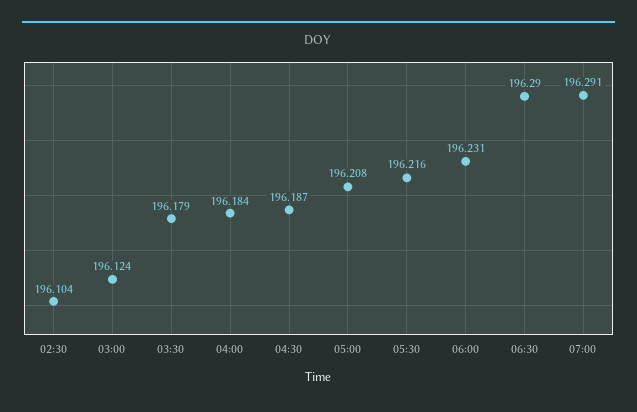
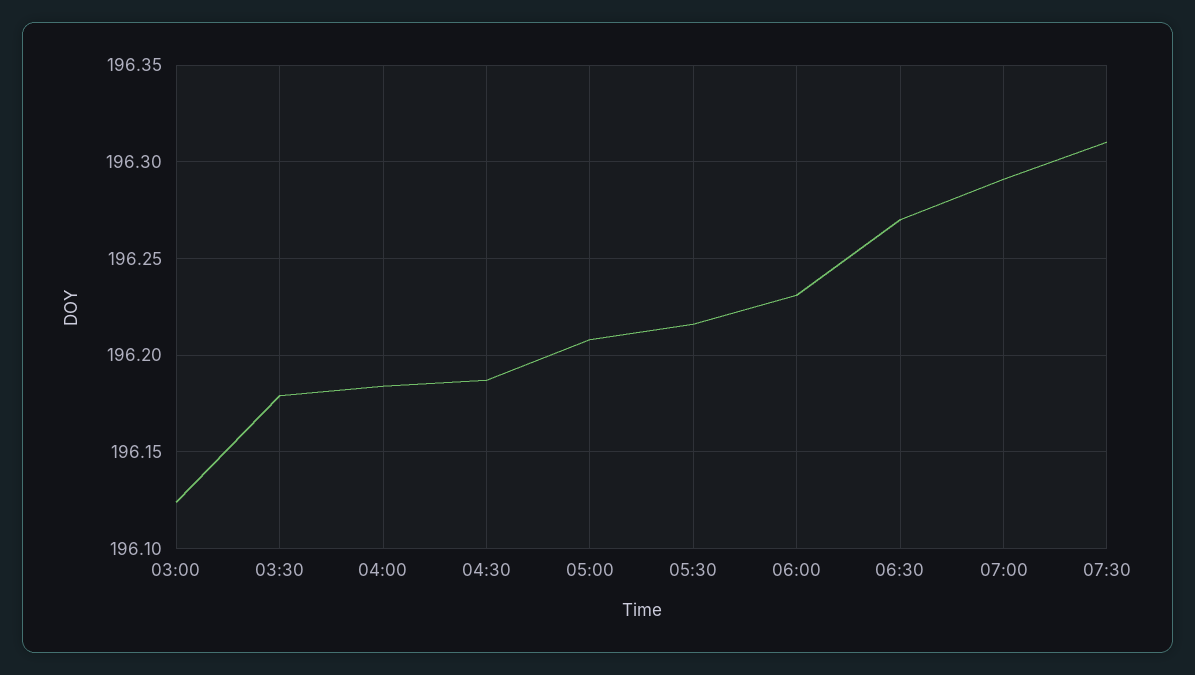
02:30: 196.104 -> none
06:30: 196.29 -> 196.27
07:30: none -> 196.31

